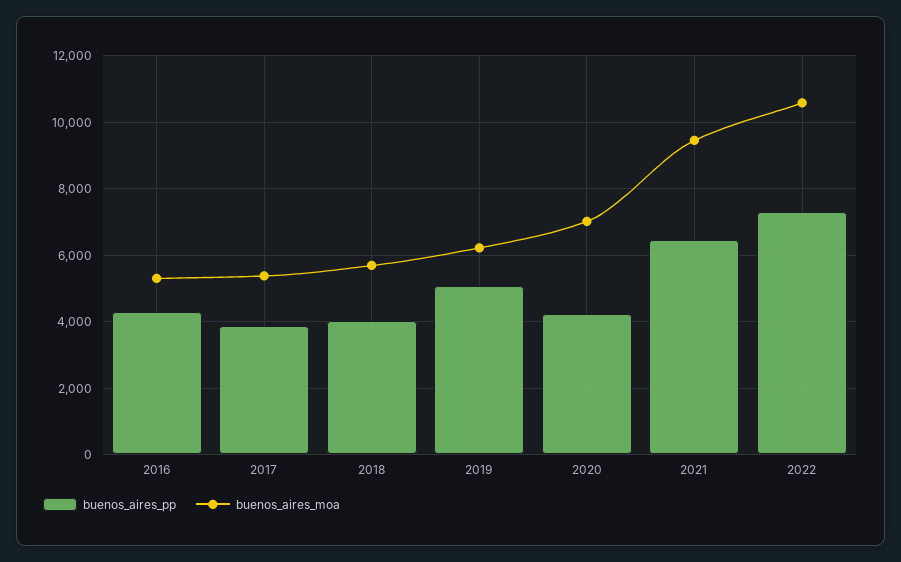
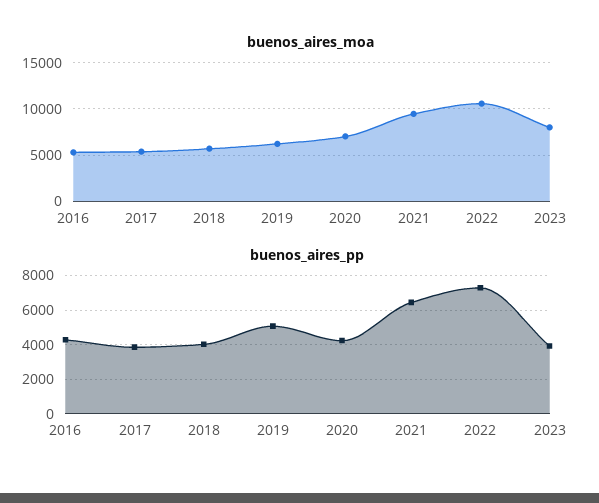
buenos_aires_moa, 2023: none -> 8000
buenos_aires_pp, 2023: none -> 4000

